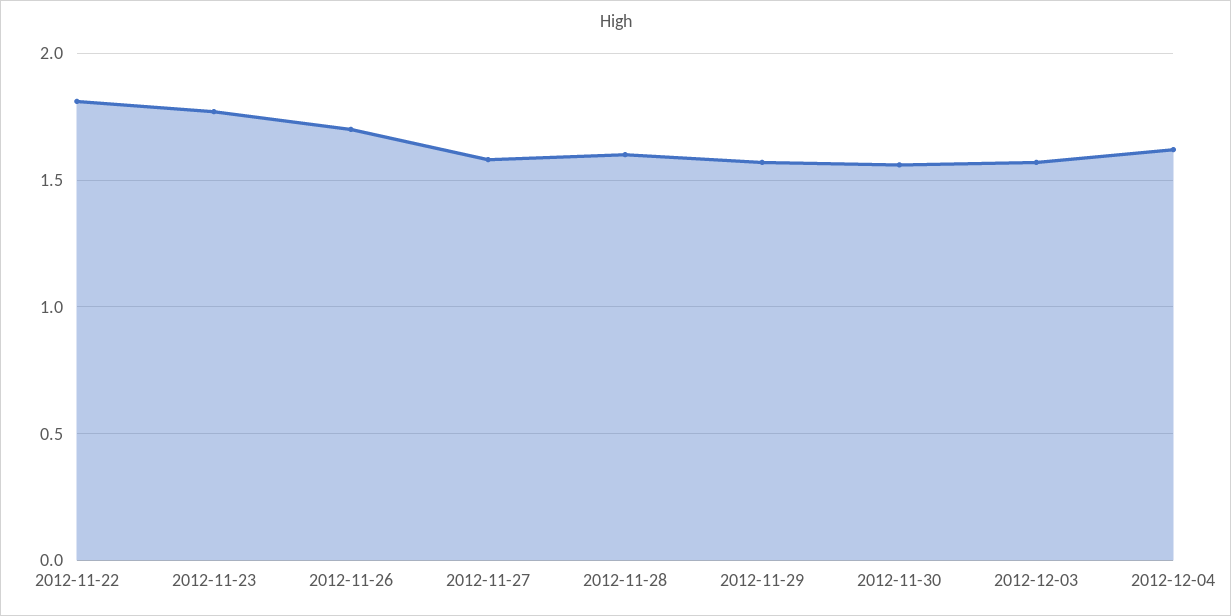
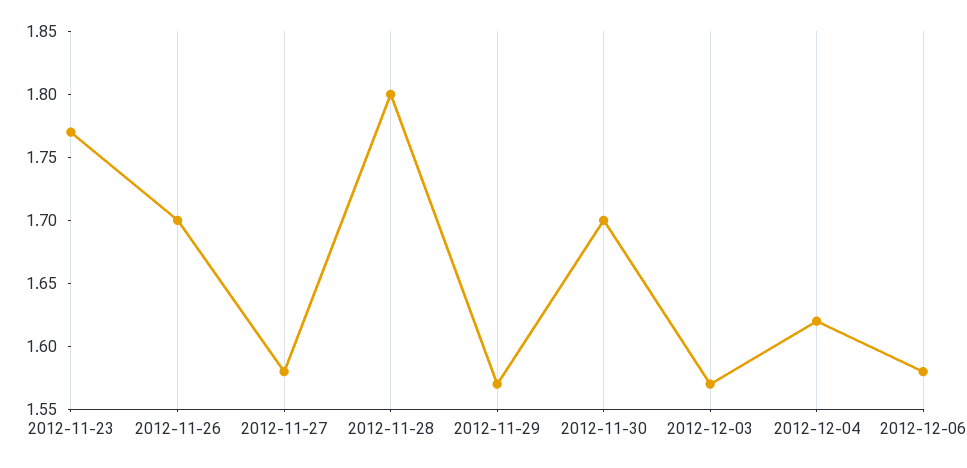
2012-11-22: 1.8 -> none
2012-11-28: 1.6 -> 1.8
2012-11-30: 1.55 -> 1.7
2012-12-06: none -> 1.58

